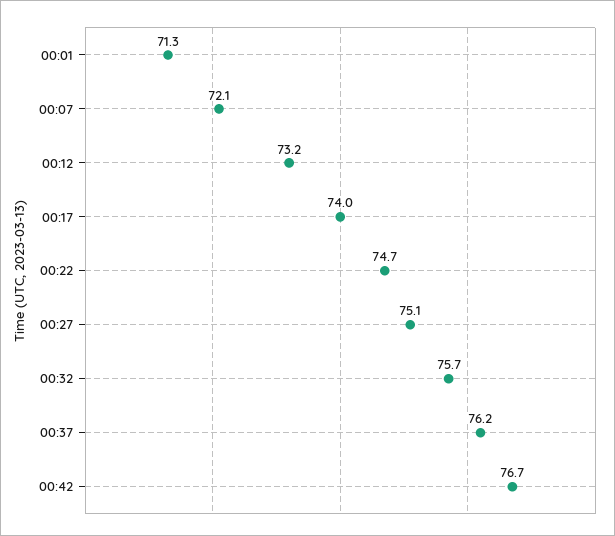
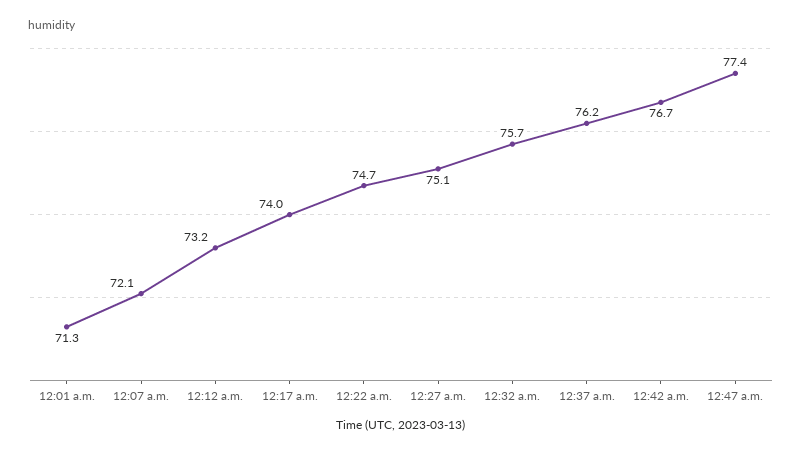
12:47 a.m.: none -> 77.4

